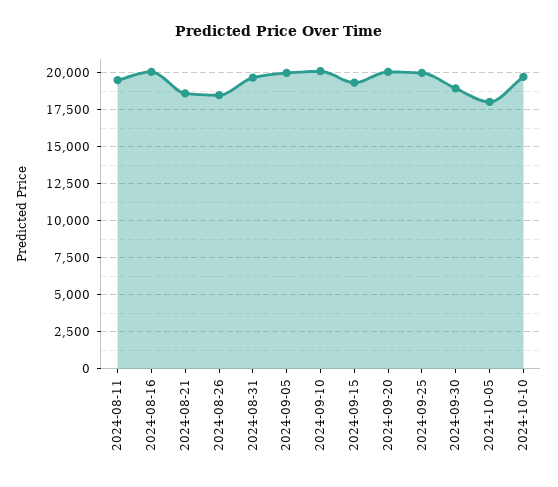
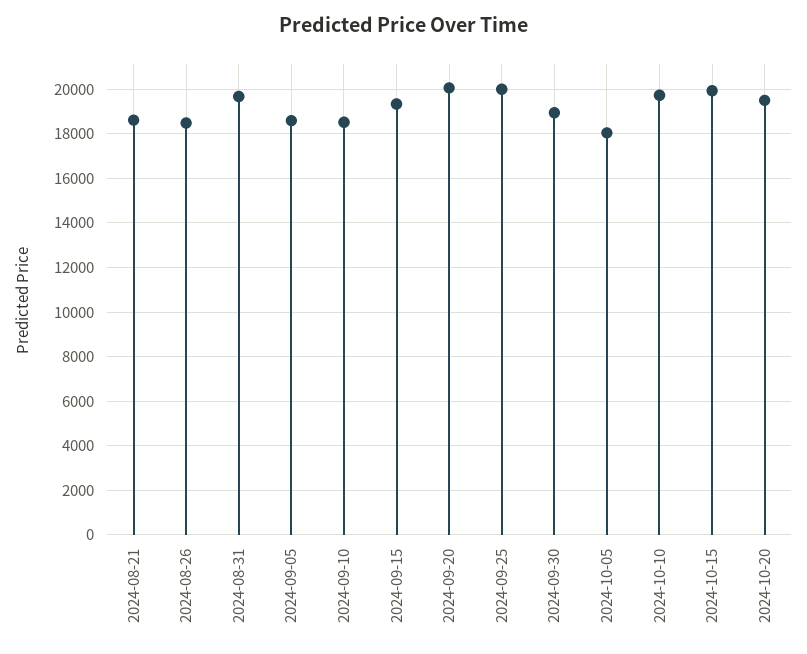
2024-08-11: 19500 -> none
2024-08-16: 20000 -> none
2024-09-05: 20000 -> 18500
2024-09-10: 20000 -> 18500
2024-10-15: none -> 20000
2024-10-20: none -> 19500

